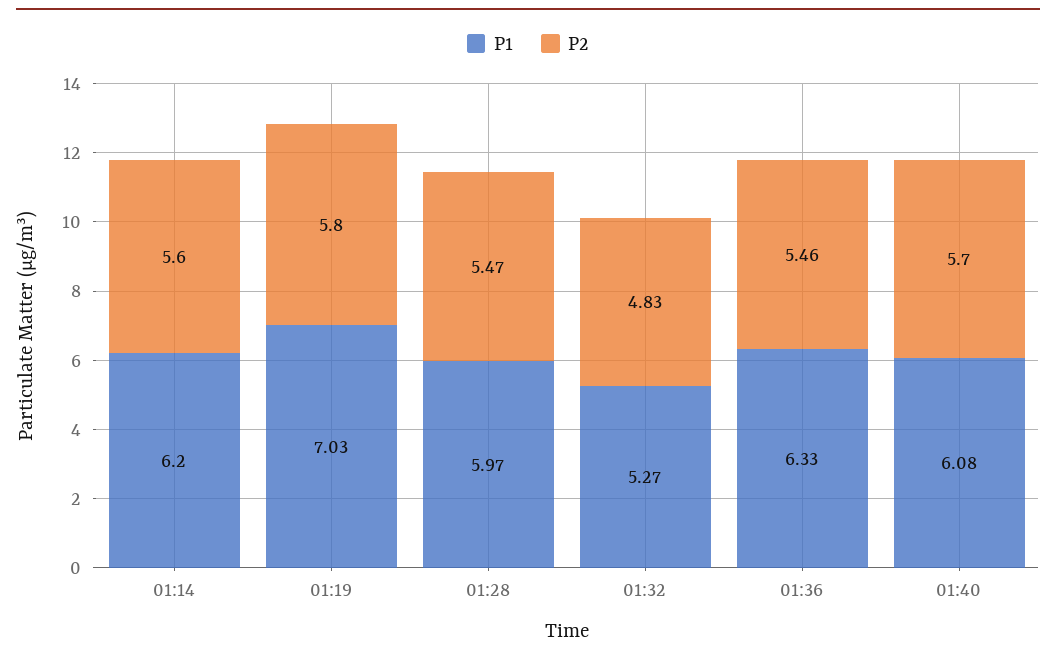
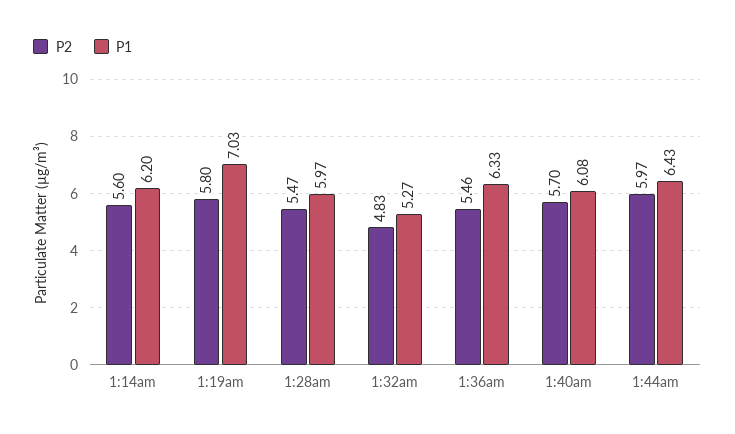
P2, 1:44am: none -> 5.97
P1, 1:44am: none -> 6.43

